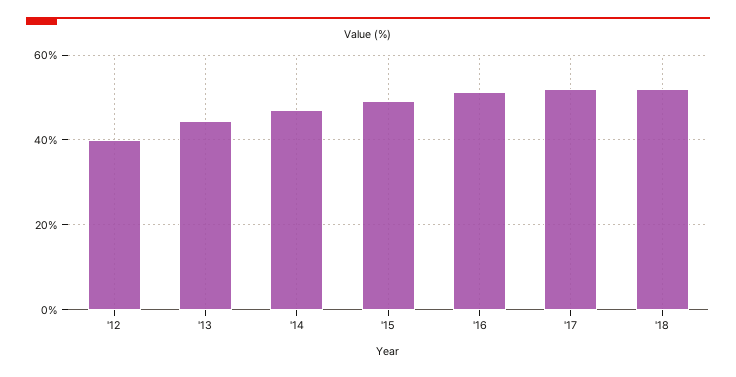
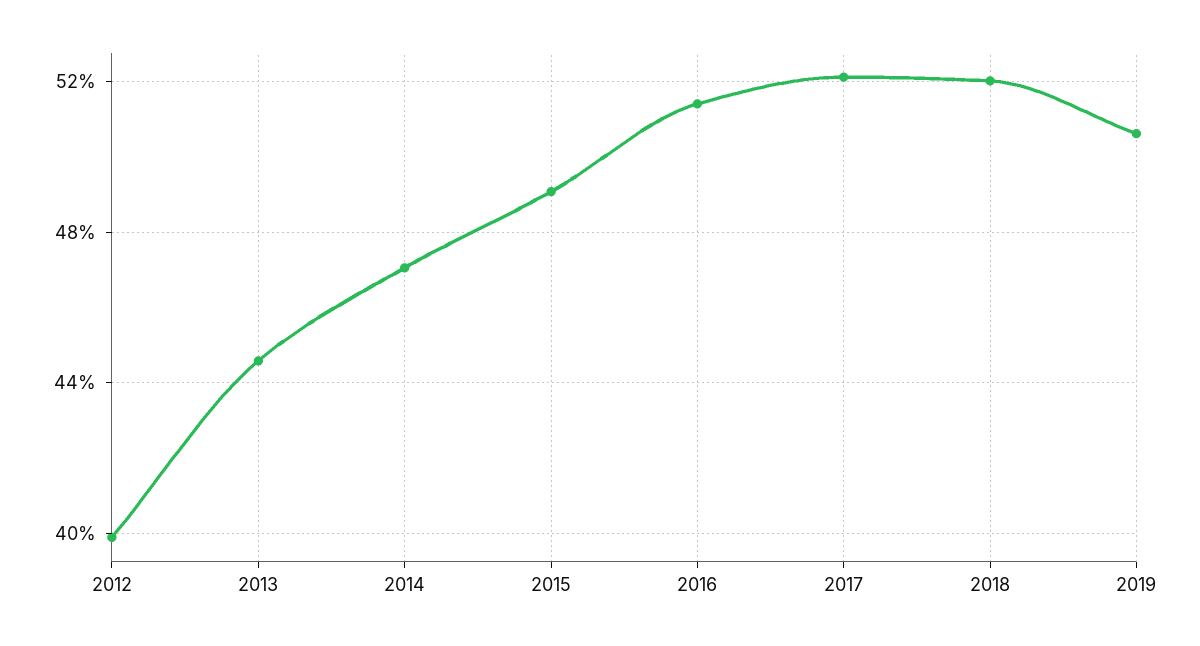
2019: none -> 50.5

